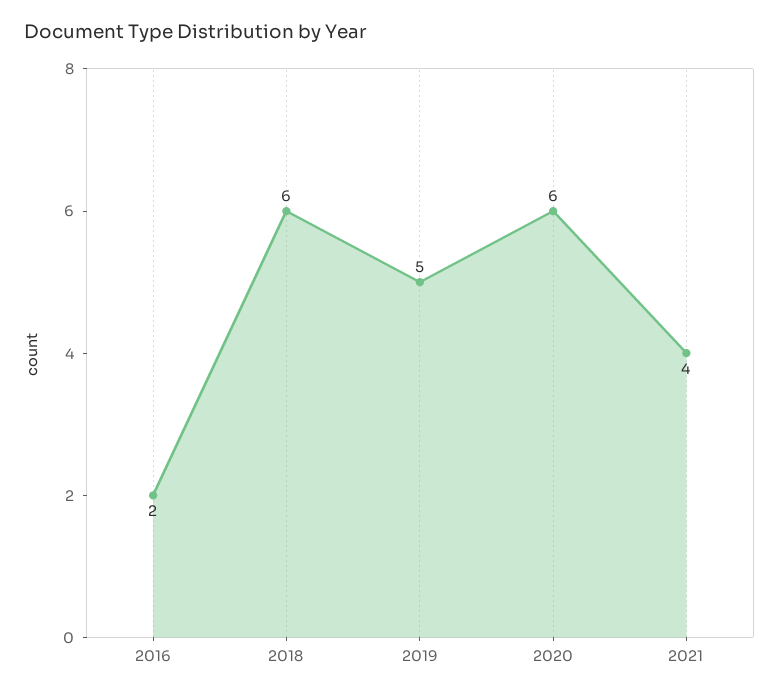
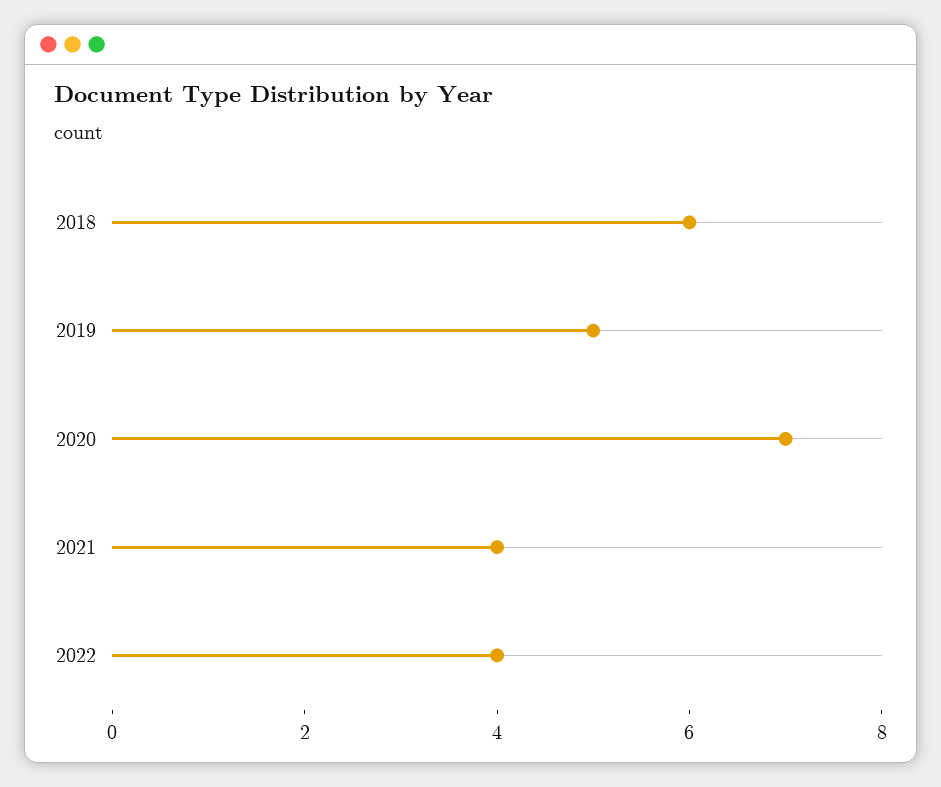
2016: 2 -> none
2020: 6 -> 7
2022: none -> 4

